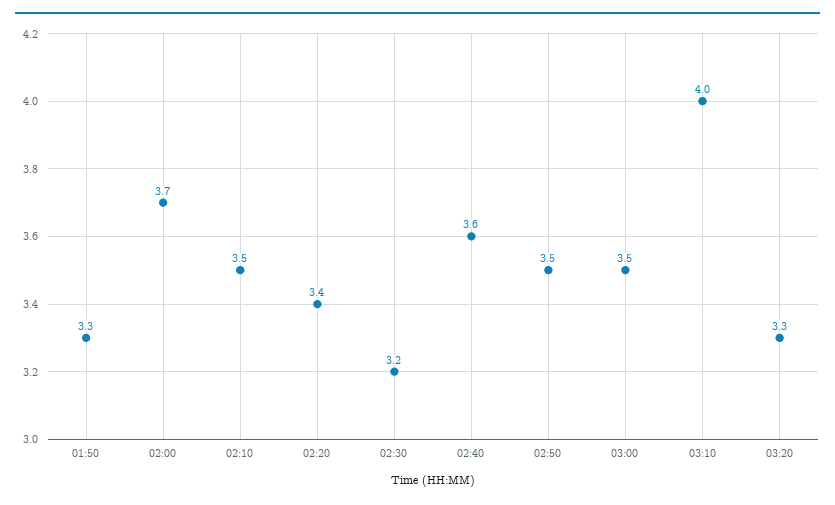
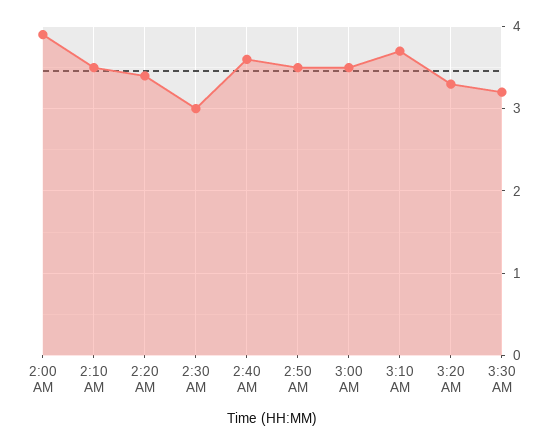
01:50: 3.3 -> none
02:00: 3.7 -> 3.9
02:30: 3.2 -> 3
03:10: 4 -> 3.7
3:30 AM: none -> 3.2

